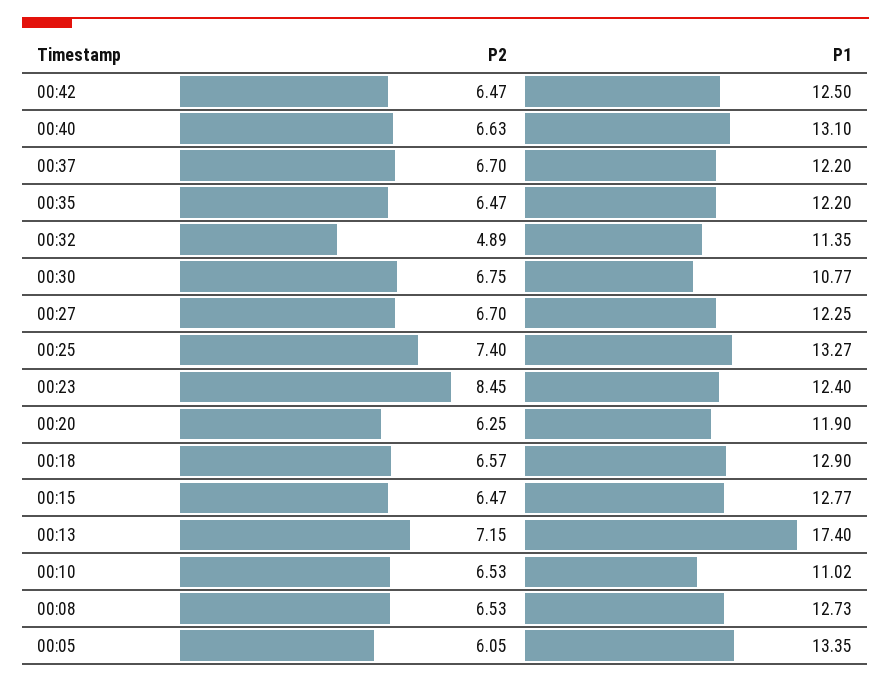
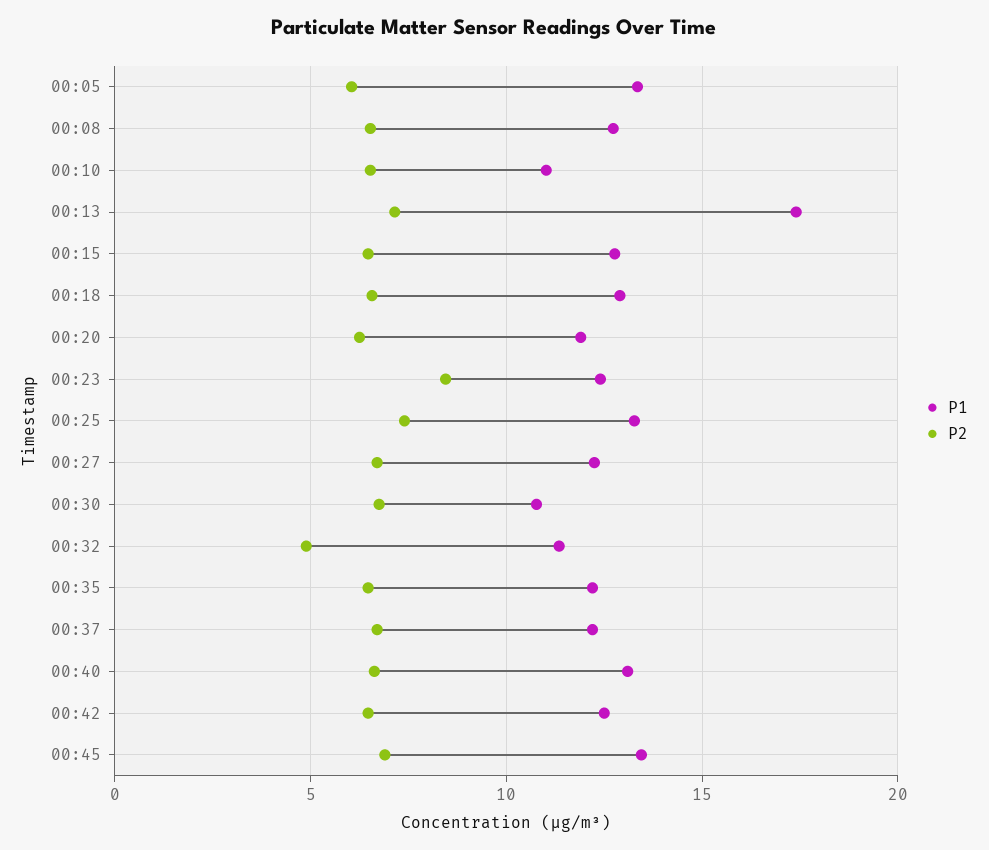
P1, 00:45: none -> 13.5
P2, 00:45: none -> 7

